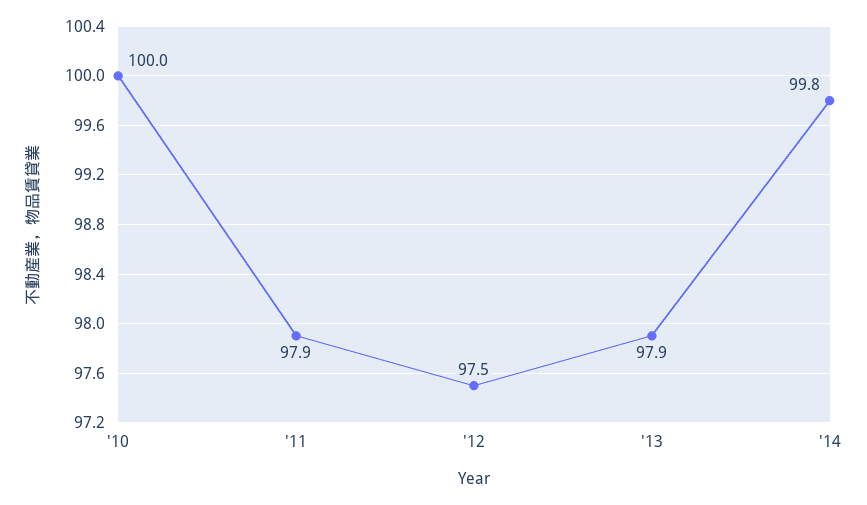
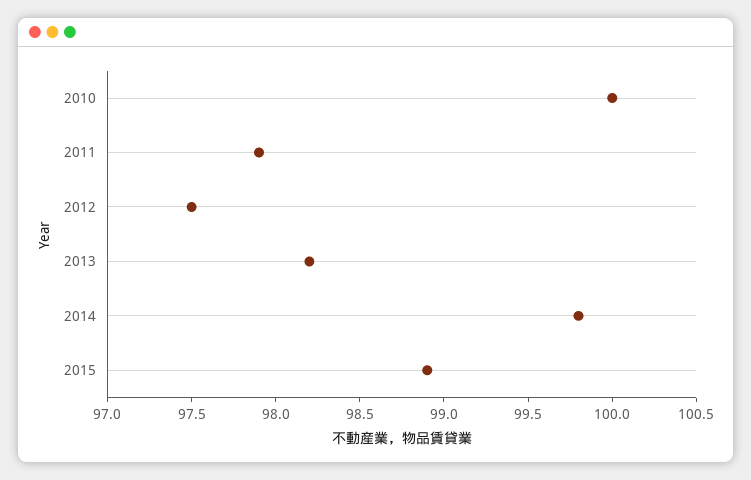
'13: 97.9 -> 98.2
2015: none -> 98.9

